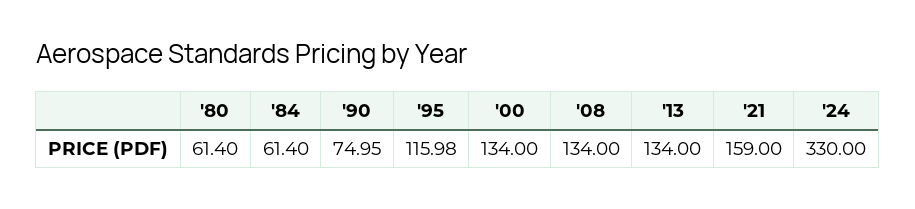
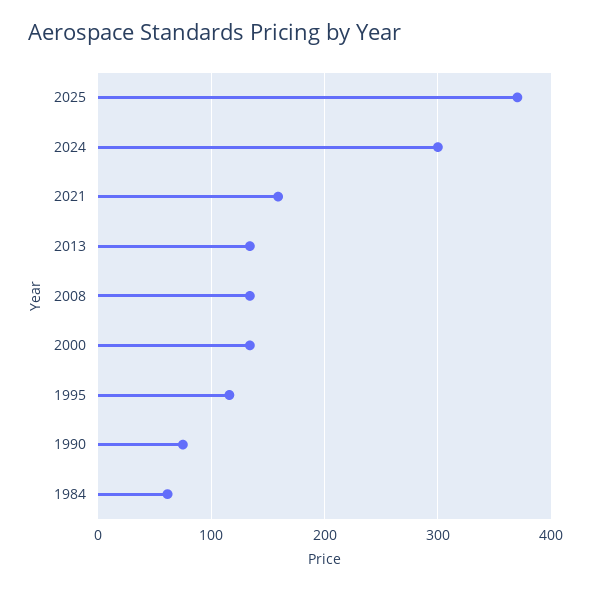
'80: 61.4 -> none
'24: 330 -> 300
2025: none -> 370

